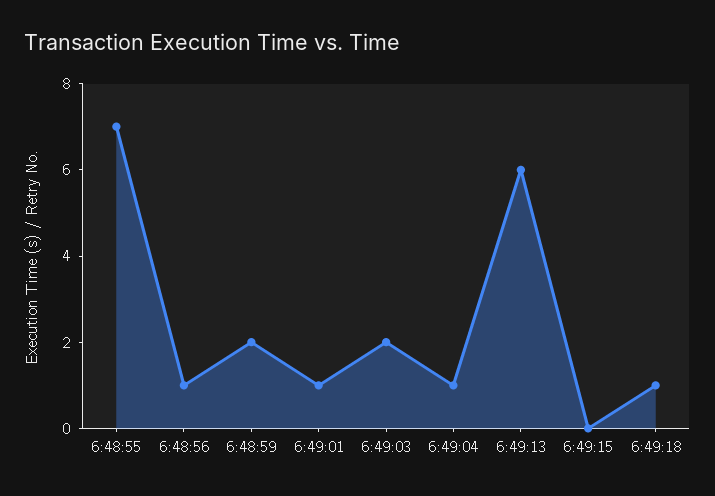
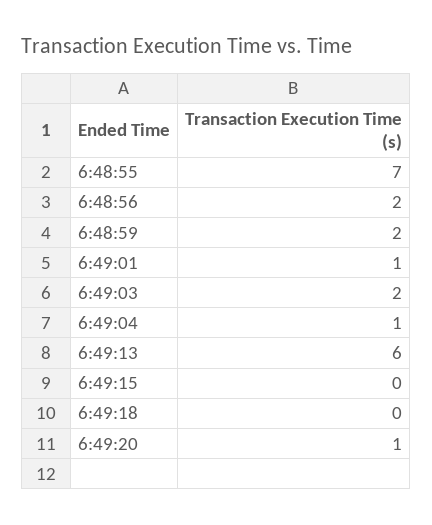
6:48:56: 1 -> 2
6:49:18: 1 -> 0
6:49:20: none -> 1

